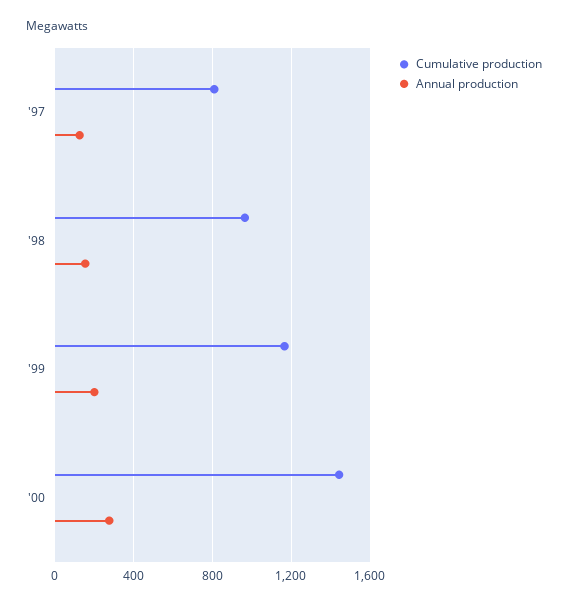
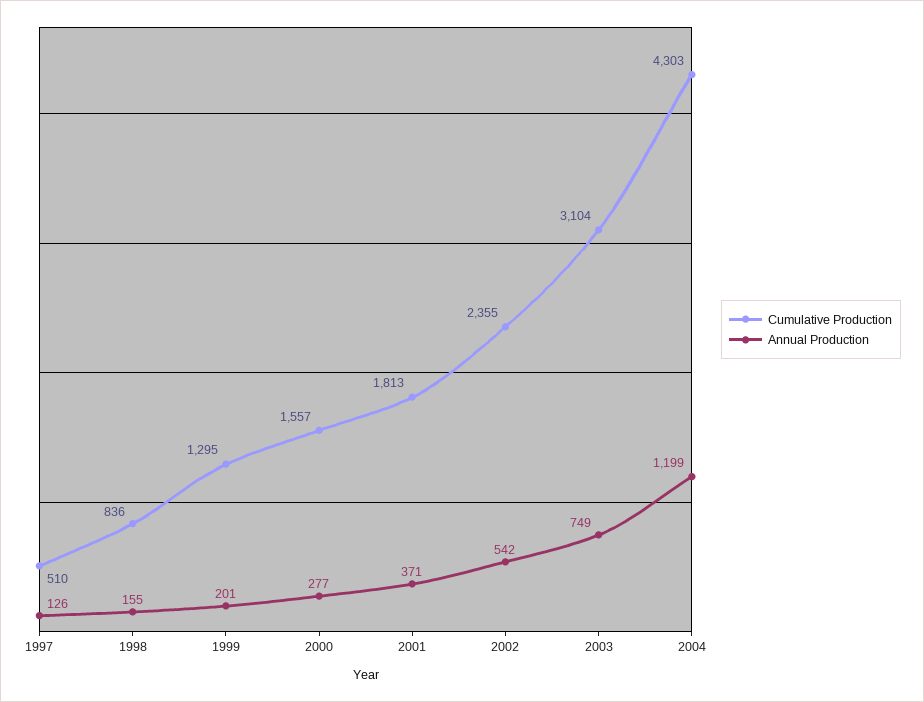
Cumulative production, '97: 800 -> 510
Cumulative production, '98: 950 -> 836
Cumulative production, '99: 1150 -> 1295
Cumulative production, '00: 1450 -> 1557
Cumulative production, 2001: none -> 1813
Annual production, 2001: none -> 371
Cumulative production, 2002: none -> 2355
Annual production, 2002: none -> 542
Cumulative production, 2003: none -> 3104
Annual production, 2003: none -> 749
Cumulative production, 2004: none -> 4303
Annual production, 2004: none -> 1199

